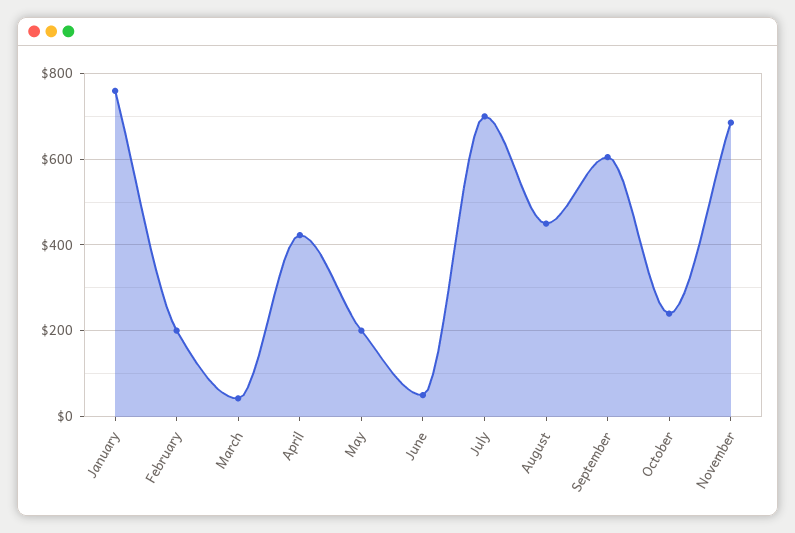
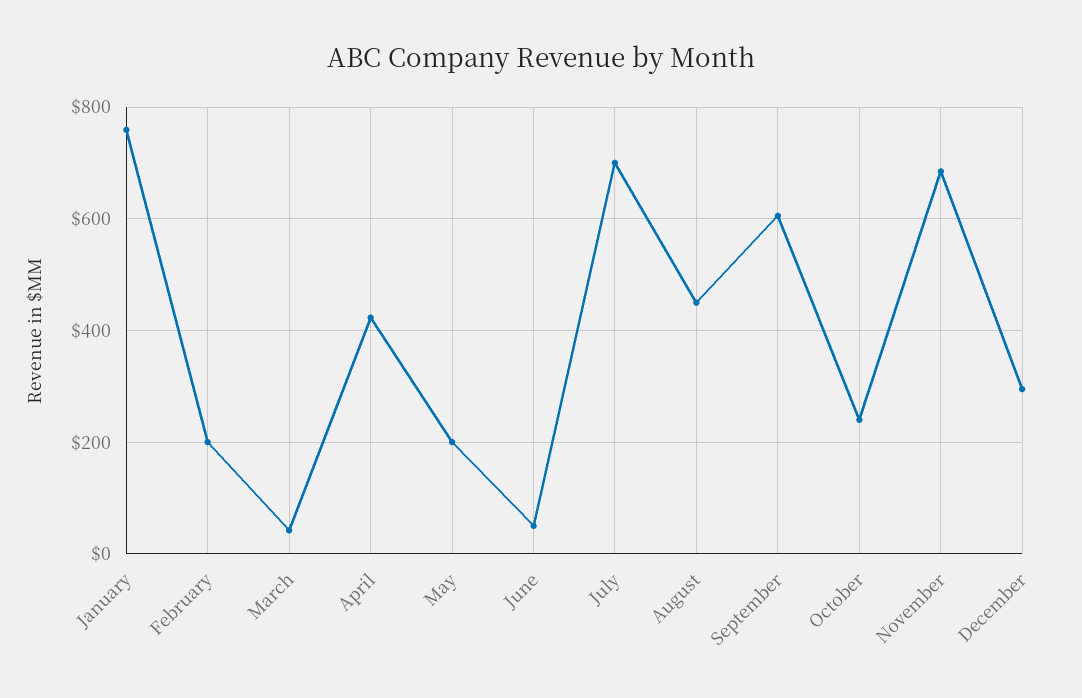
December: none -> 300

